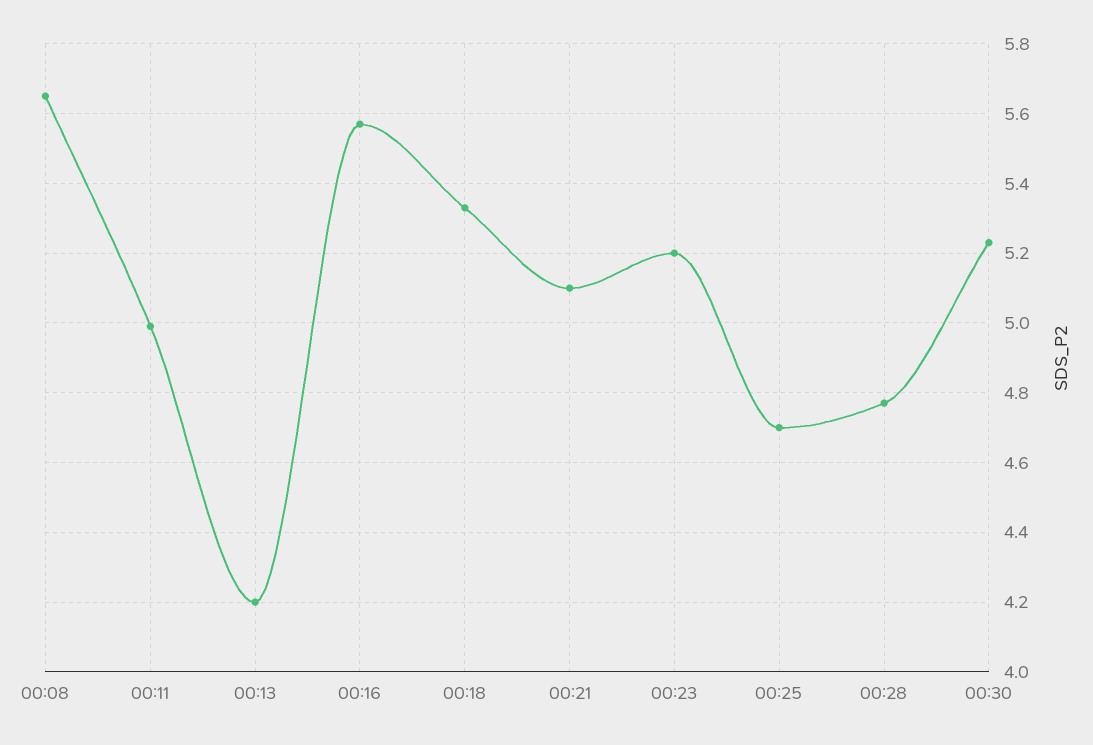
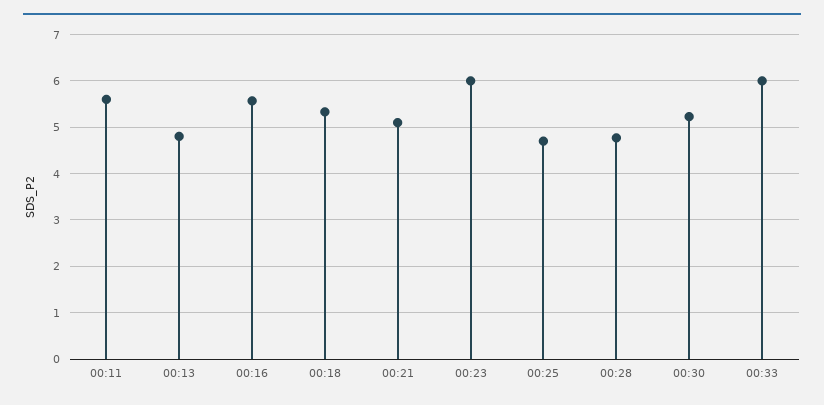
00:08: 5.65 -> none
00:11: 5 -> 5.6
00:13: 4.2 -> 4.8
00:23: 5.2 -> 6
00:33: none -> 6

